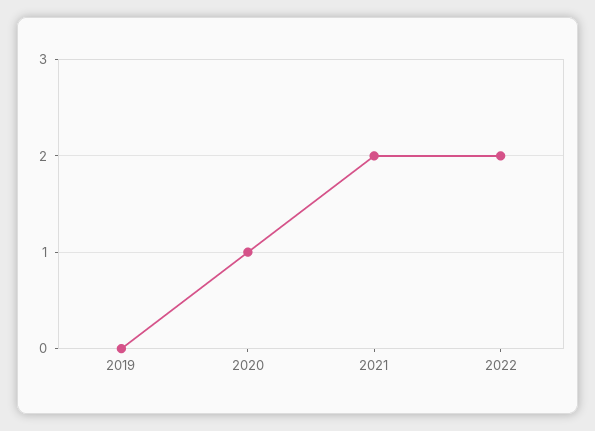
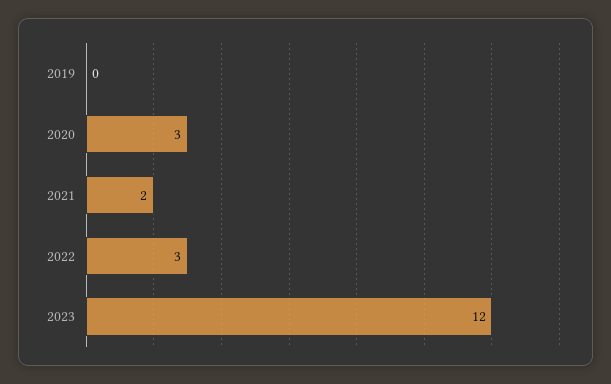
2020: 1 -> 3
2022: 2 -> 3
2023: none -> 12

